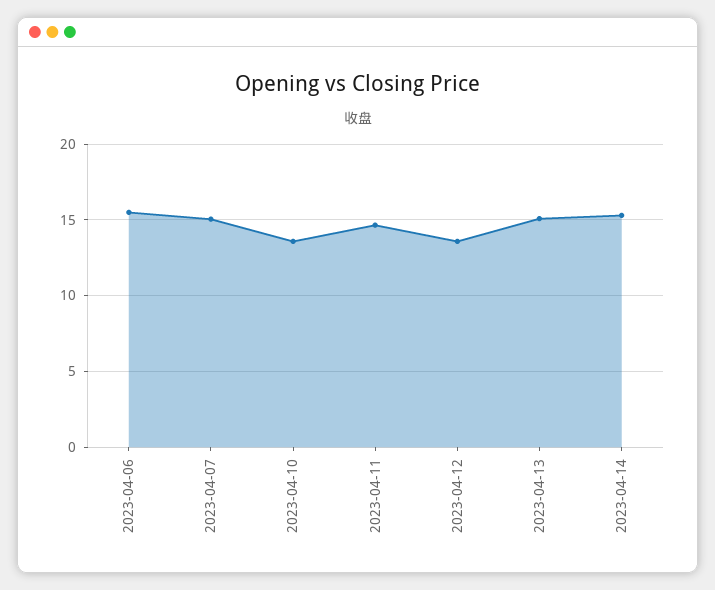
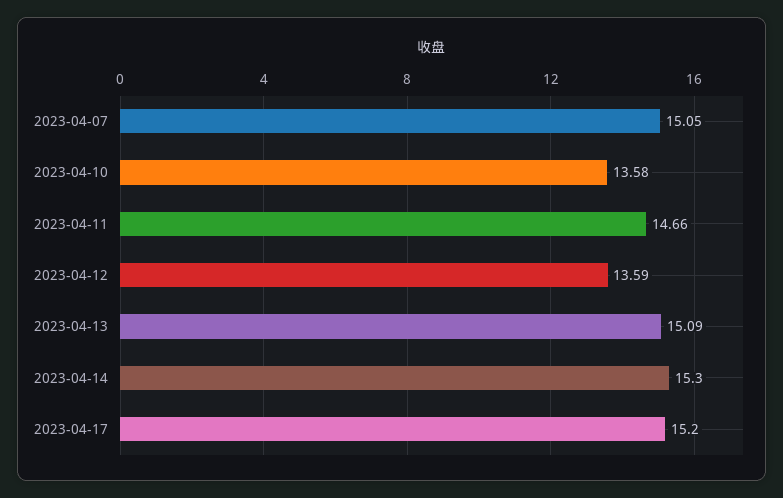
2023-04-06: 15.5 -> none
2023-04-17: none -> 15.2

